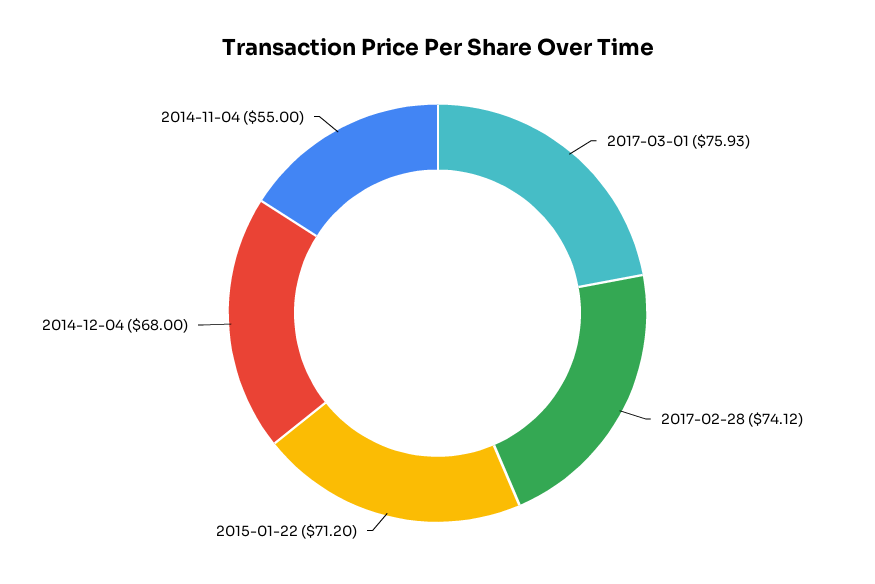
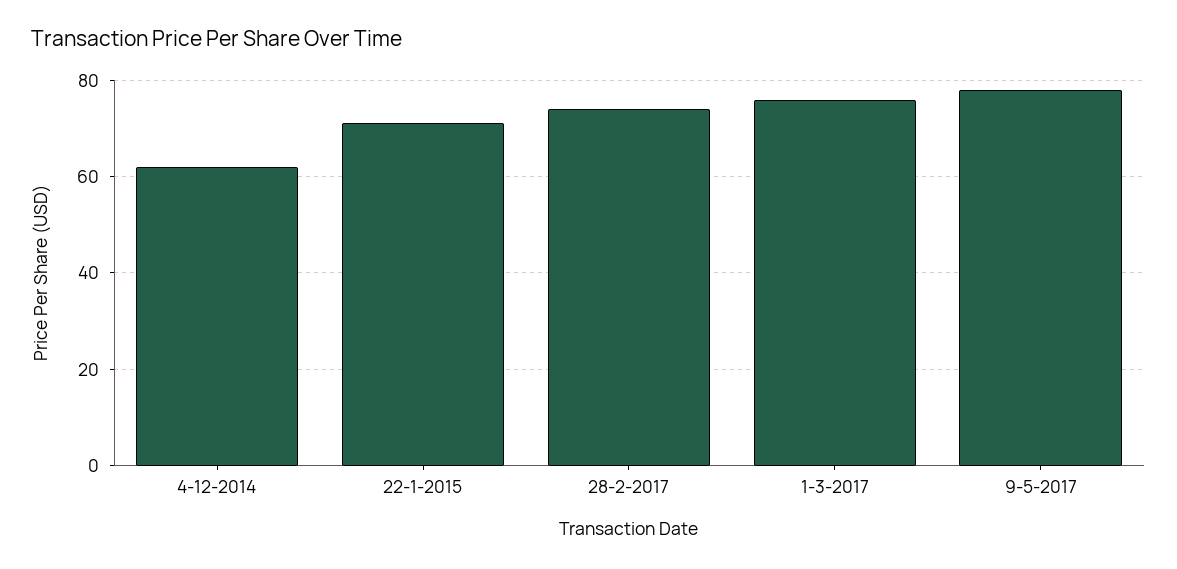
2014-12-04: 68 -> 62
2014-11-04: 55 -> none
9-5-2017: none -> 78

